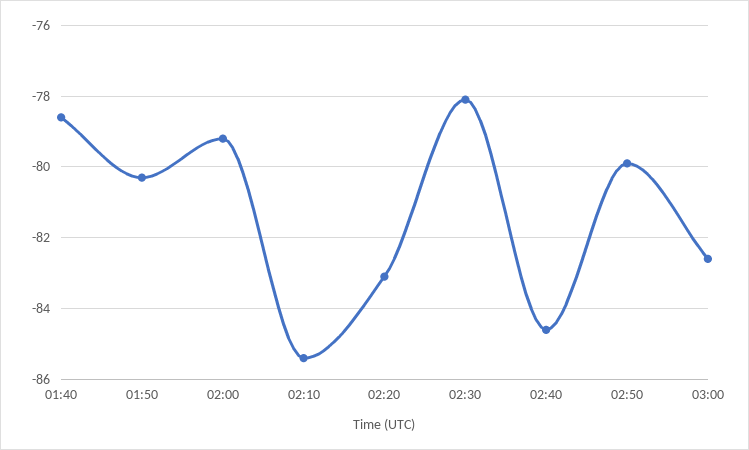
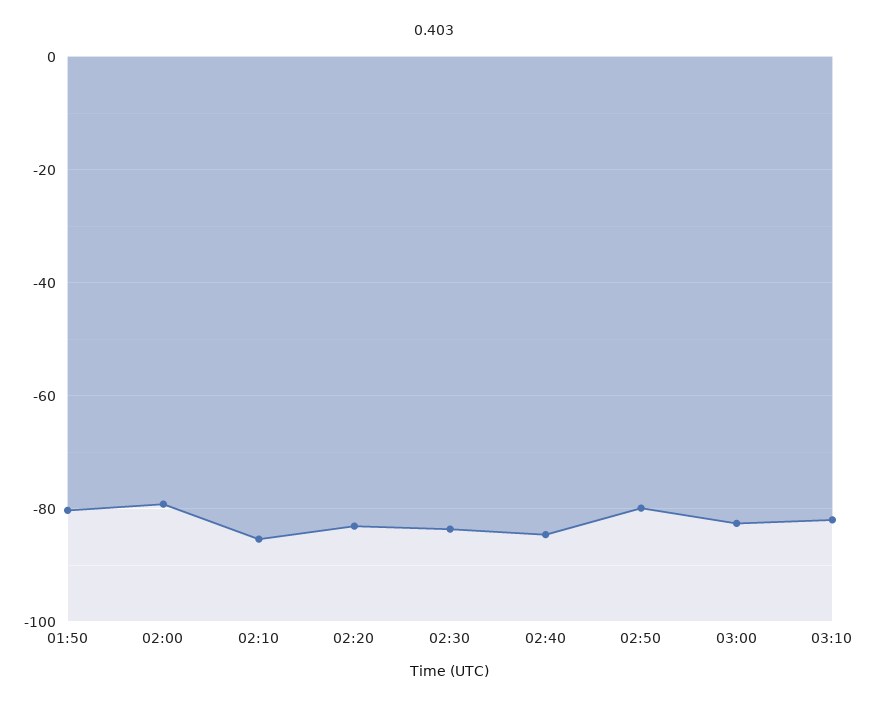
01:40: -78.5 -> none
02:30: -78 -> -84
03:10: none -> -82

